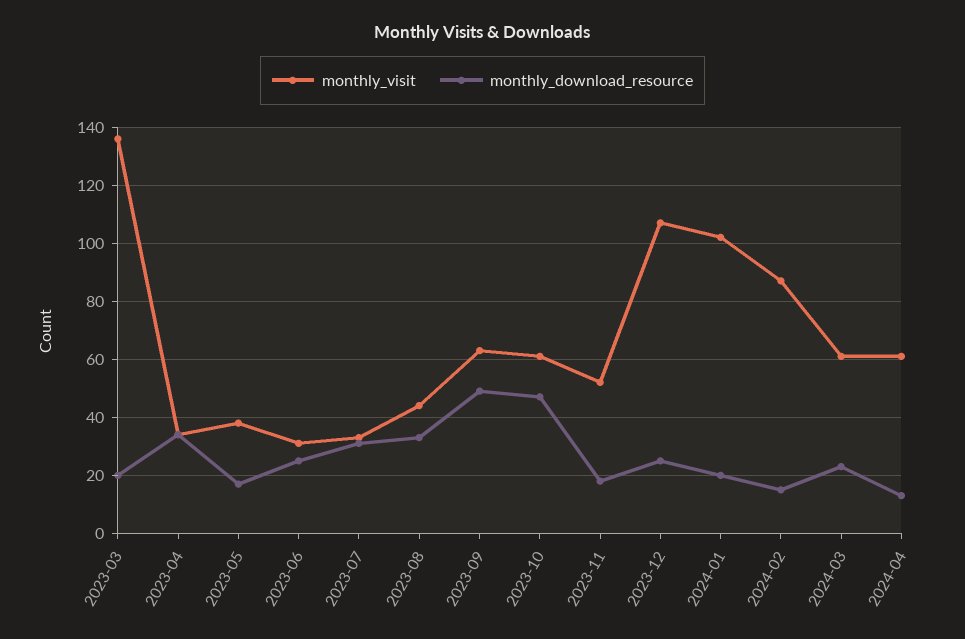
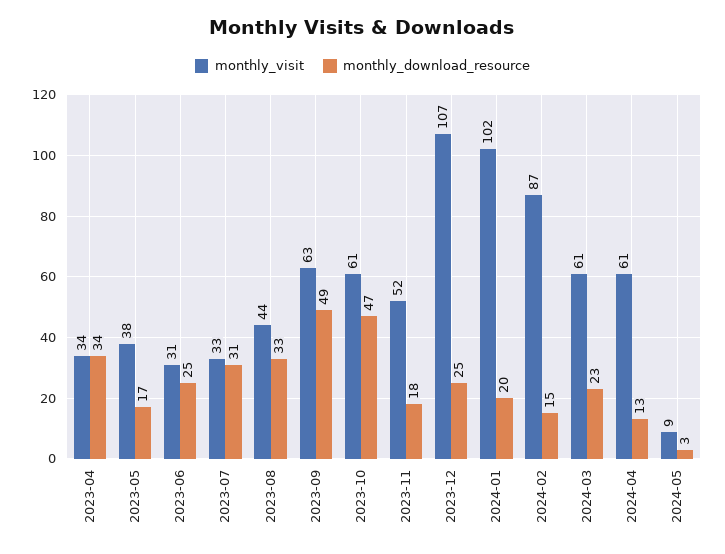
monthly_visit, 2023-03: 135 -> none
monthly_download_resource, 2023-03: 20 -> none
monthly_visit, 2024-05: none -> 9
monthly_download_resource, 2024-05: none -> 3

